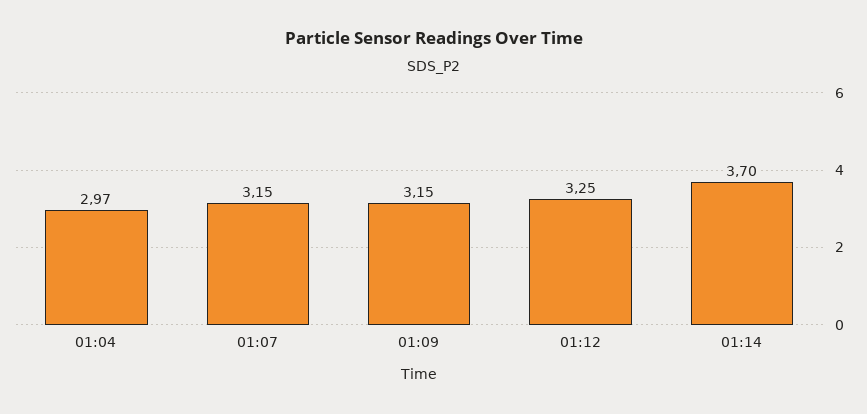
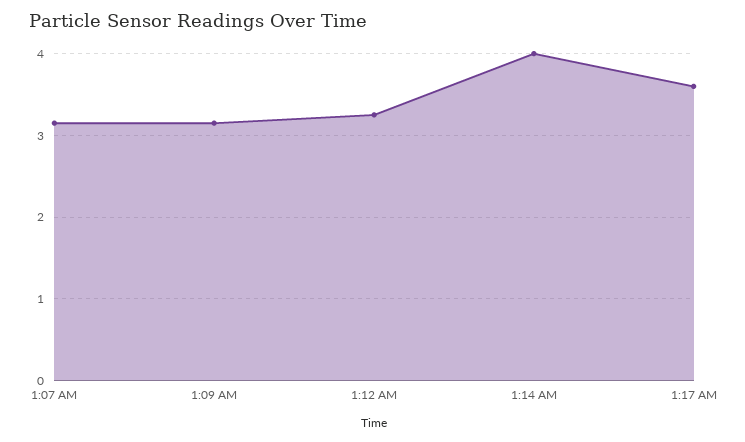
01:04: 2.97 -> none
01:14: 3.7 -> 4
1:17 AM: none -> 3.6

